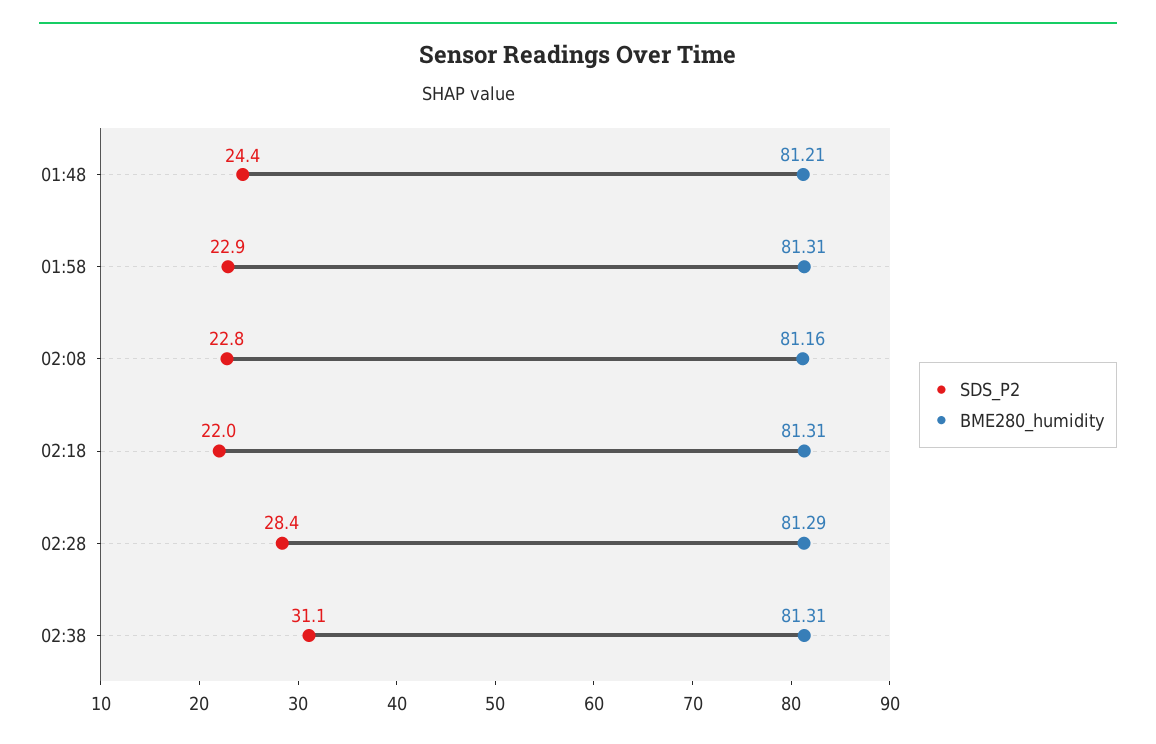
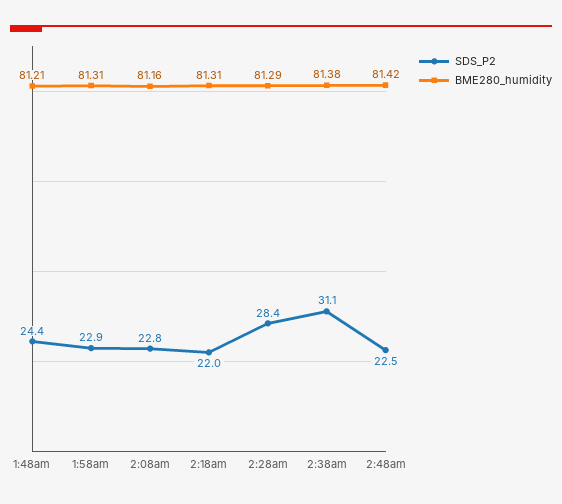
BME280_humidity, 02:38: 81.31 -> 81.38
SDS_P2, 2:48am: none -> 22.5
BME280_humidity, 2:48am: none -> 81.42

